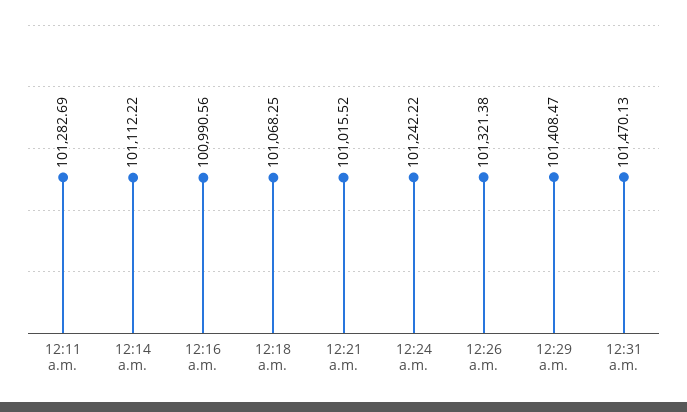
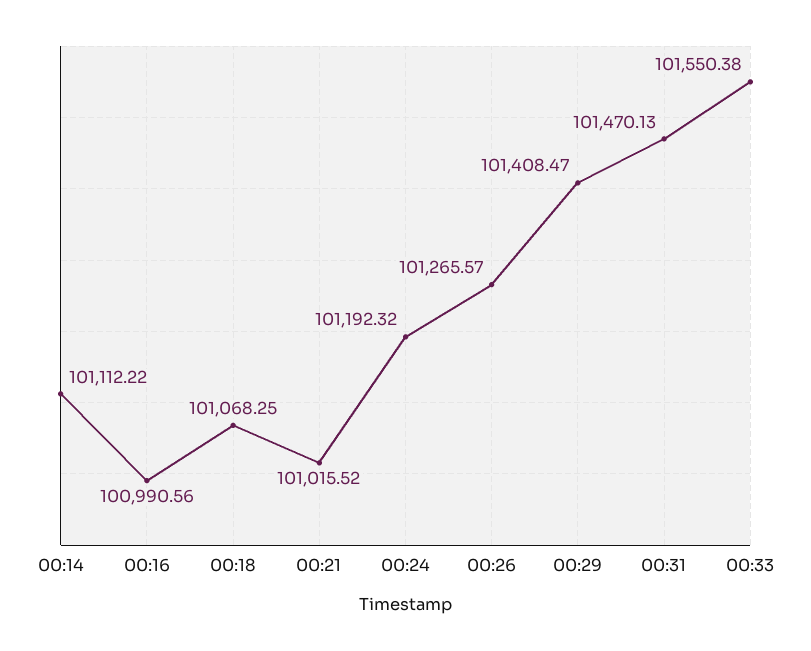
12:11 a.m.: 101282.69 -> none
12:24 a.m.: 101242.22 -> 101192.32
12:26 a.m.: 101321.38 -> 101265.57
00:33: none -> 101550.38

